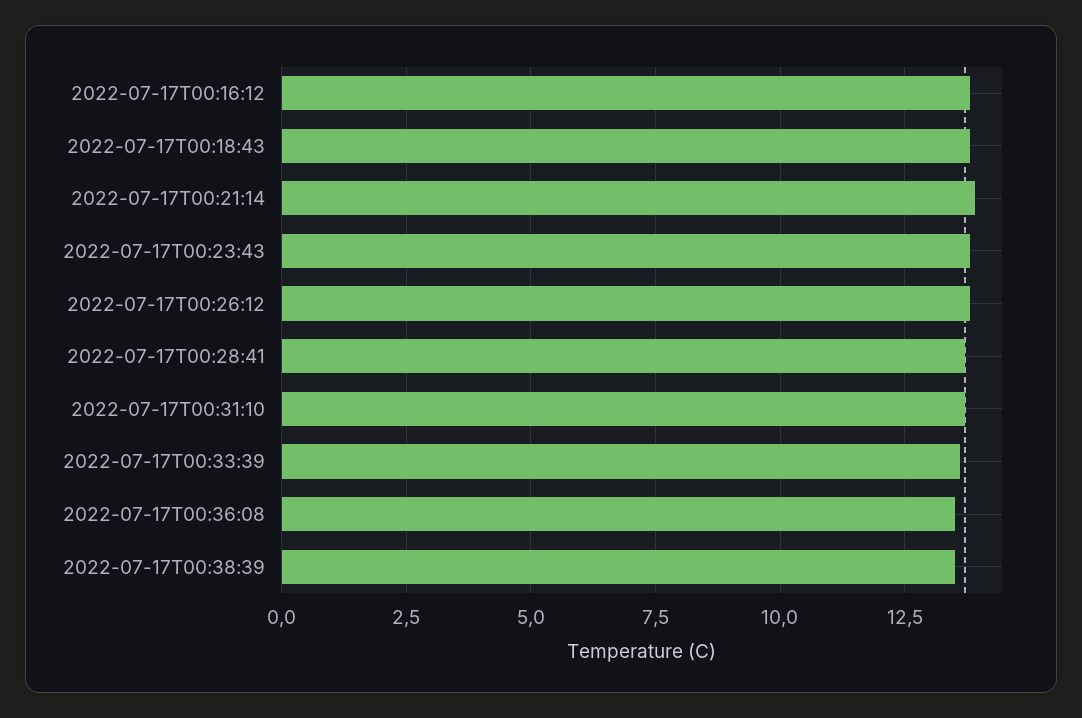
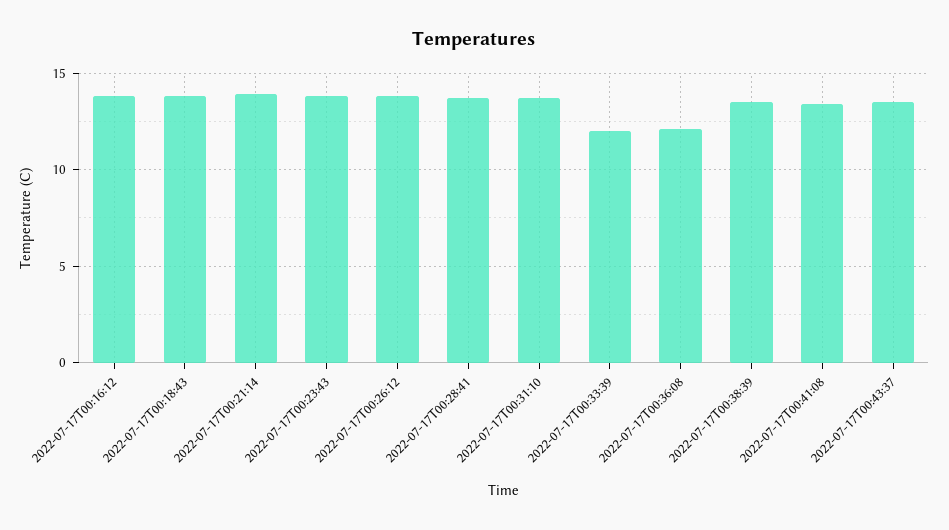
2022-07-17T00:33:39: 13.5 -> 12
2022-07-17T00:36:08: 13.5 -> 12
2022-07-17T00:41:08: none -> 13.5
2022-07-17T00:43:37: none -> 13.5

